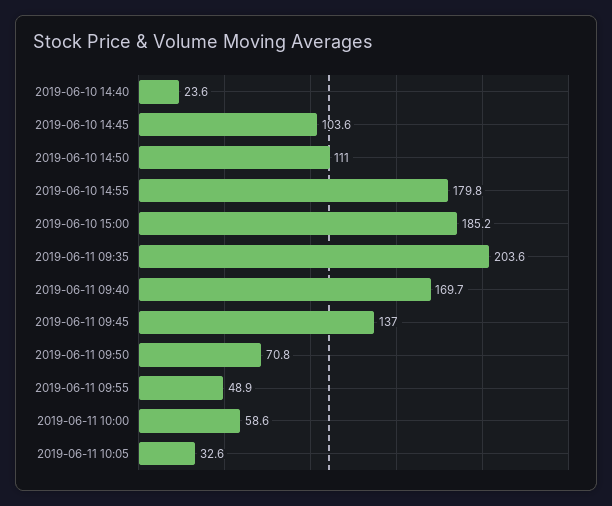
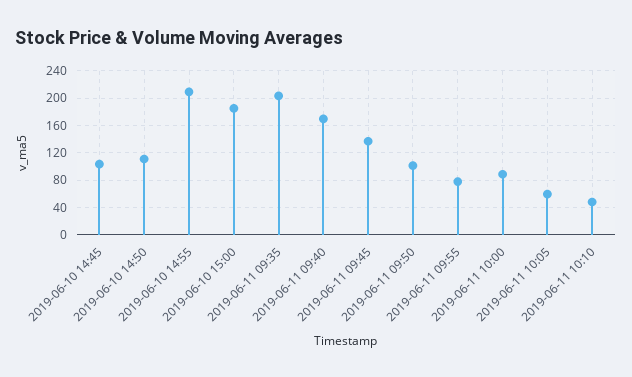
2019-06-10 14:40: 23.6 -> none
2019-06-10 14:55: 179.8 -> 210
2019-06-11 09:50: 70.8 -> 100
2019-06-11 09:55: 48.9 -> 80
2019-06-11 10:00: 58.6 -> 90
2019-06-11 10:05: 32.6 -> 60
2019-06-11 10:10: none -> 50

